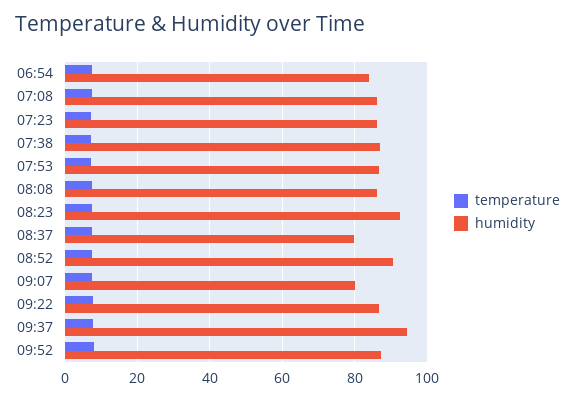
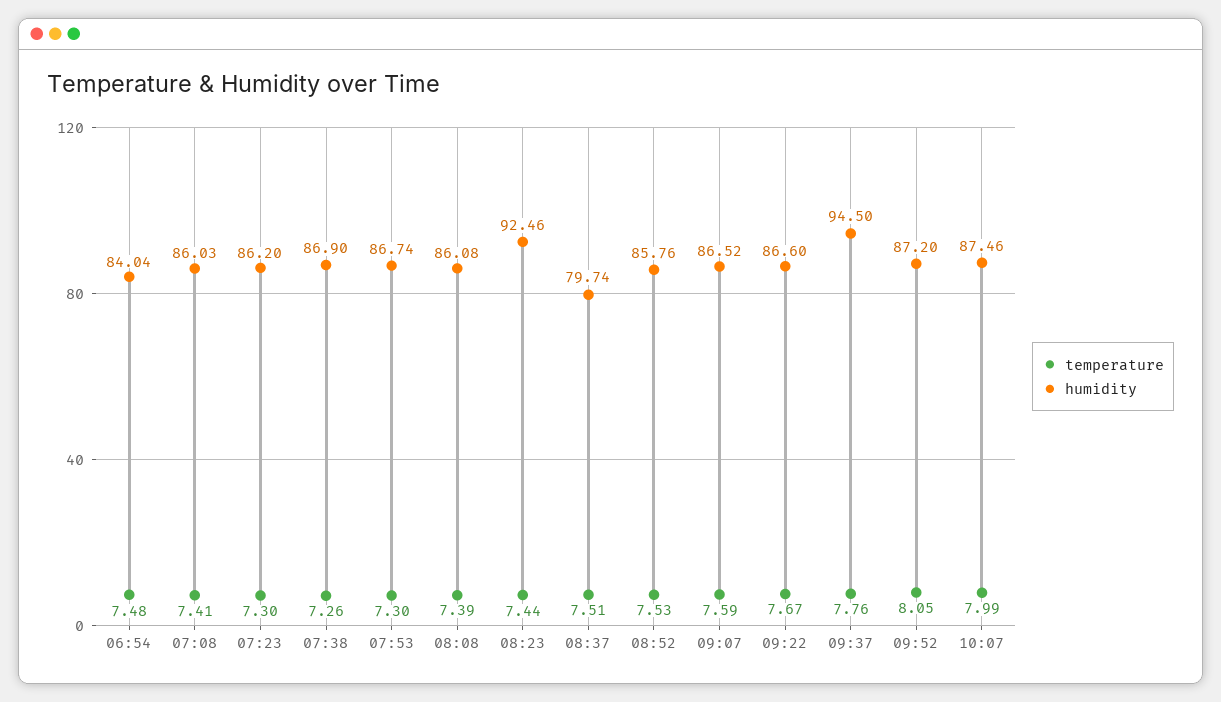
humidity, 08:52: 90 -> 85.76
humidity, 09:07: 80 -> 86.52
temperature, 10:07: none -> 7.99
humidity, 10:07: none -> 87.46

